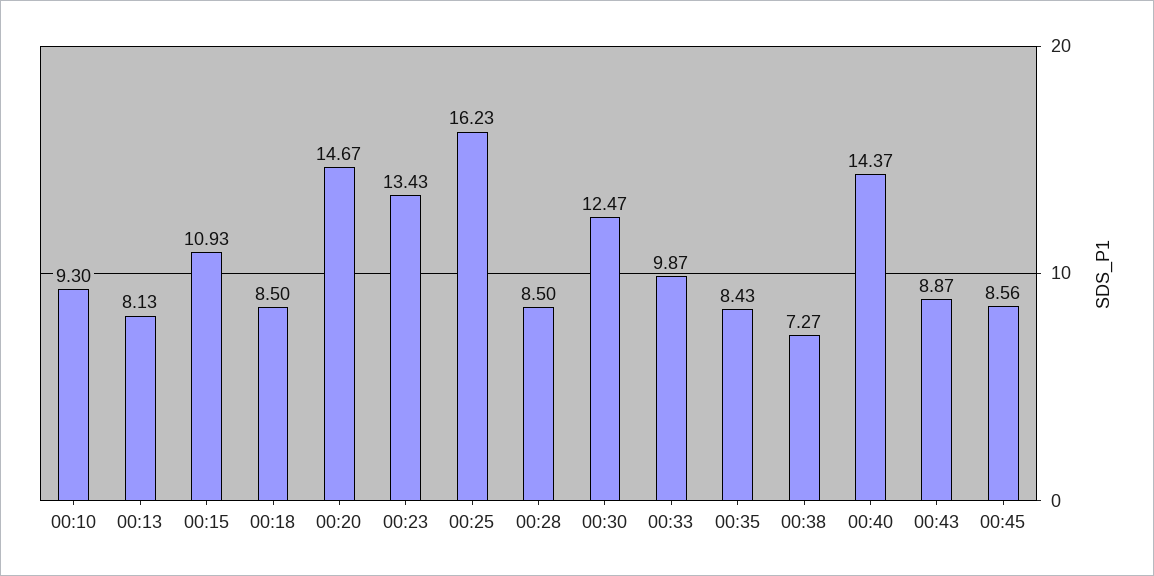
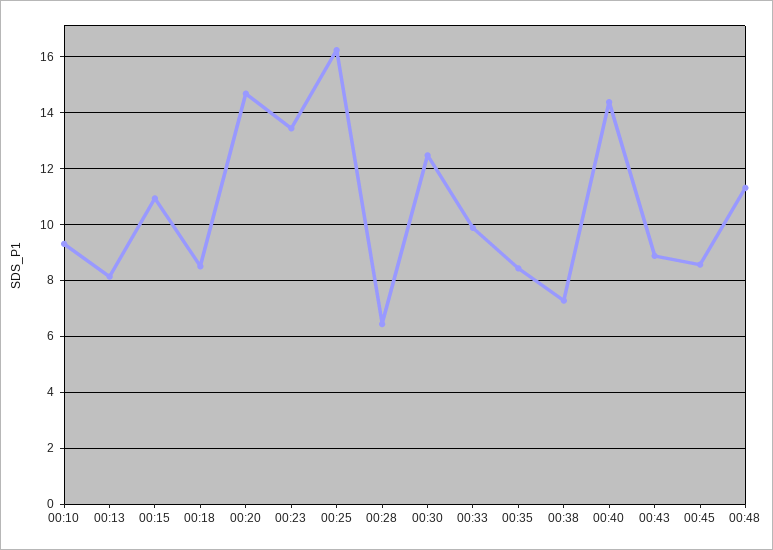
00:28: 8.5 -> 6.5
00:48: none -> 11.25

